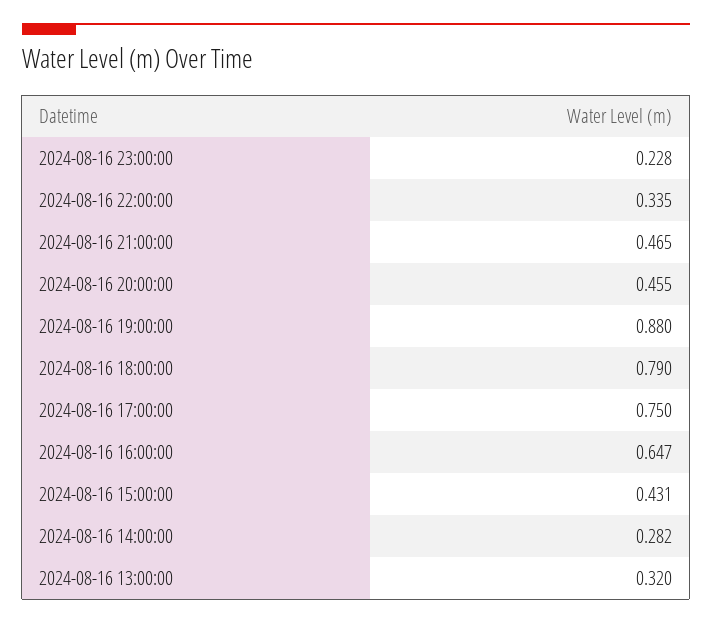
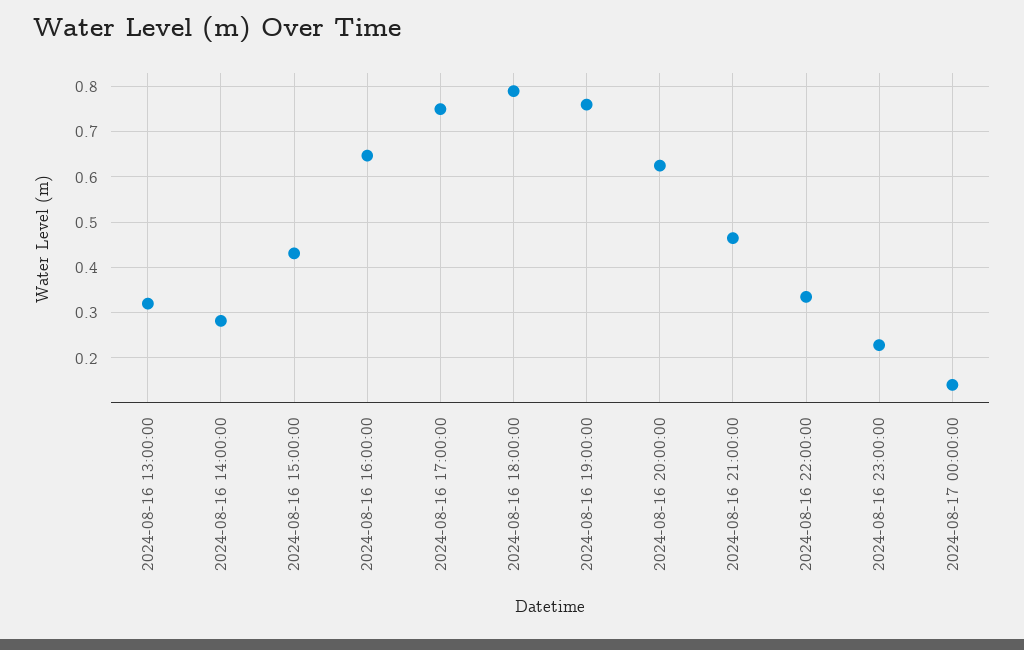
2024-08-16 20:00:00: 0.455 -> 0.62
2024-08-16 19:00:00: 0.88 -> 0.76
2024-08-17 00:00:00: none -> 0.14

